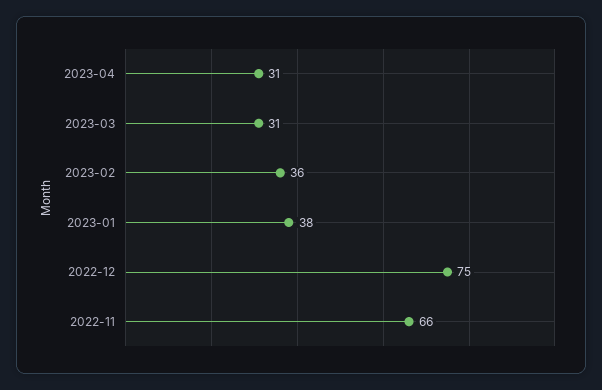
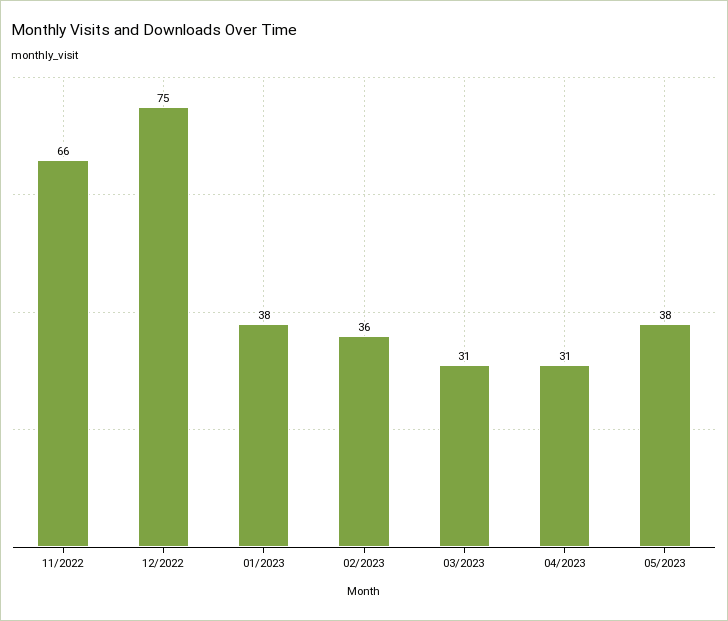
05/2023: none -> 38

